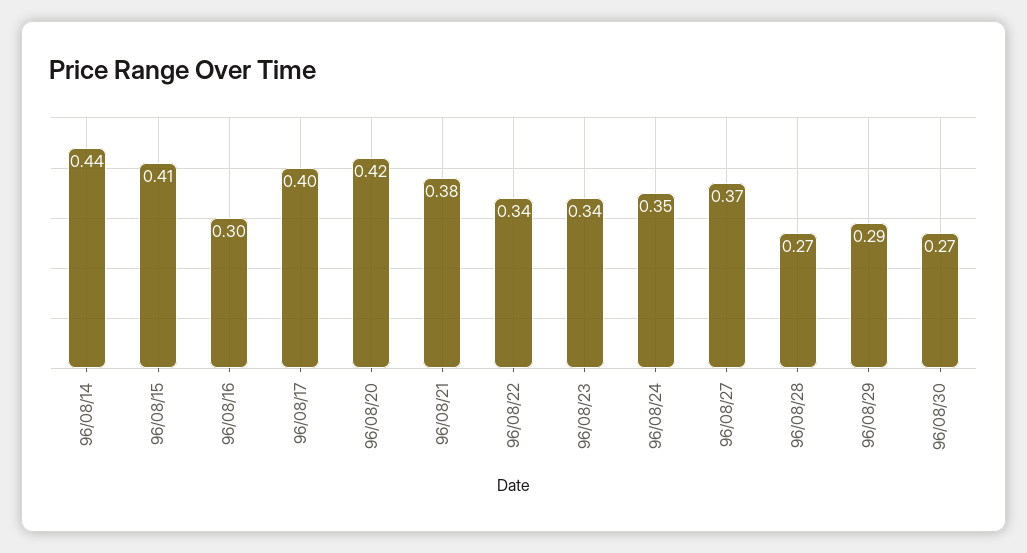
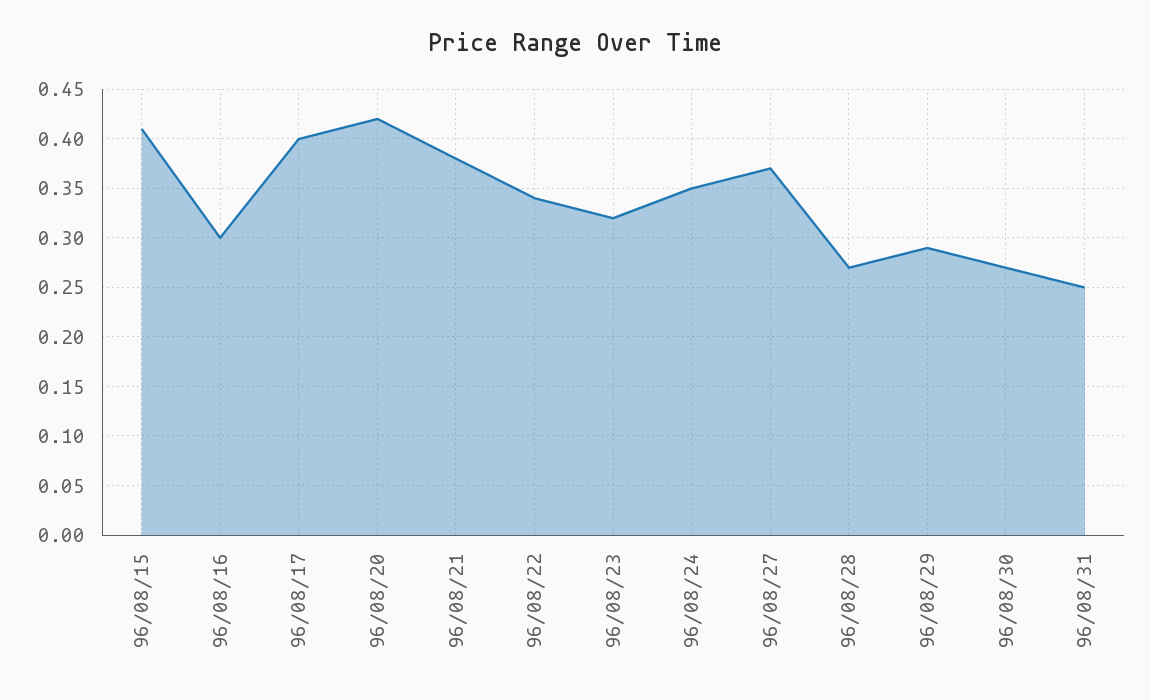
96/08/14: 0.44 -> none
96/08/23: 0.34 -> 0.32
96/08/31: none -> 0.25

